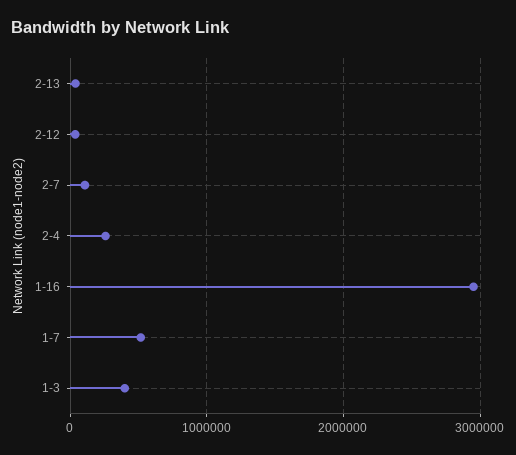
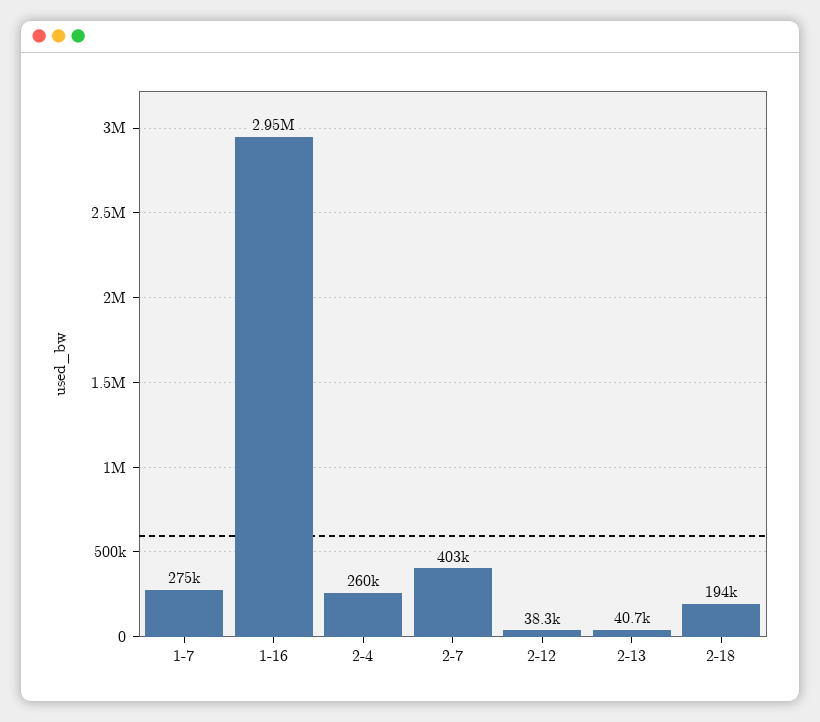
2-7: 100000 -> 403000
1-7: 500000 -> 275000
1-3: 400000 -> none
2-18: none -> 194000

